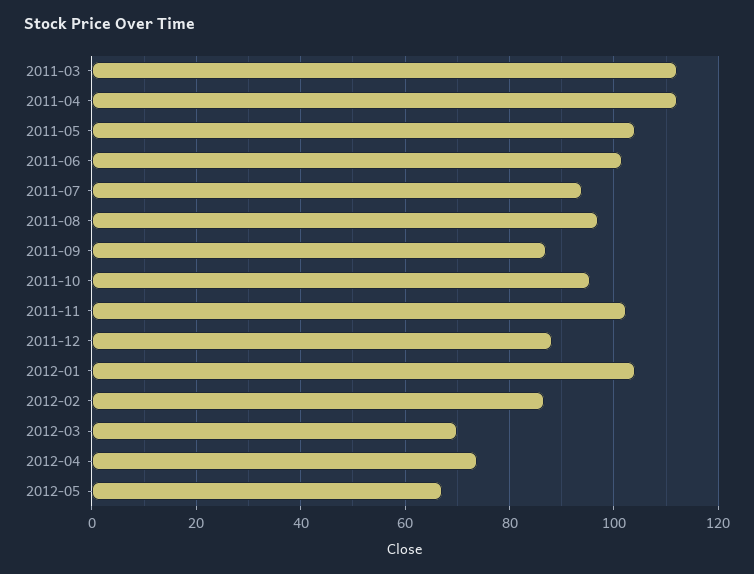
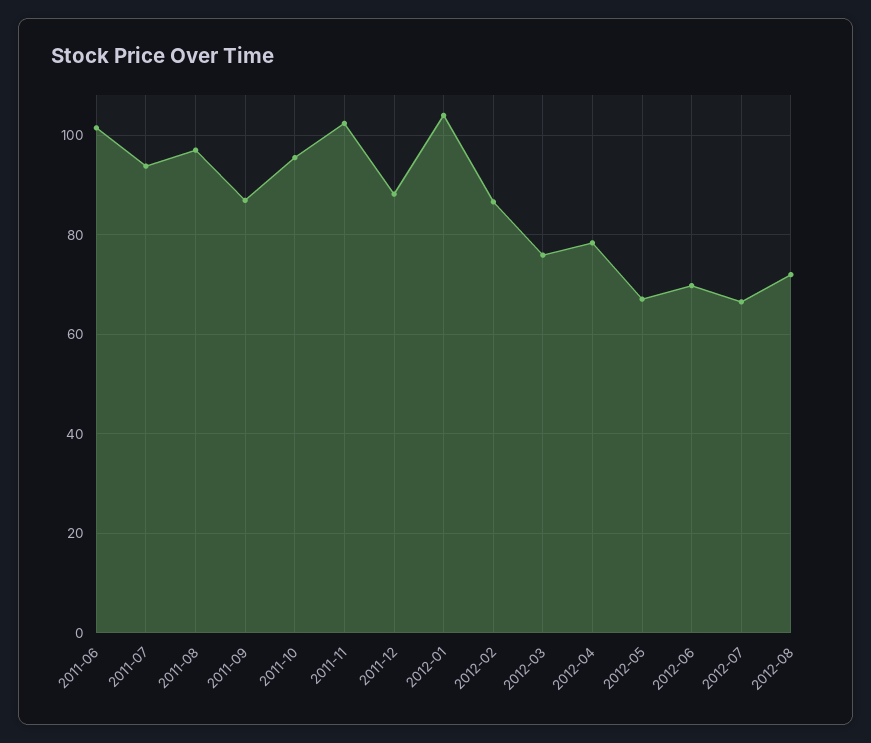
2011-03: 112 -> none
2011-04: 112 -> none
2011-05: 104 -> none
2012-03: 70 -> 76
2012-04: 74 -> 78
2012-06: none -> 70
2012-07: none -> 66
2012-08: none -> 72

